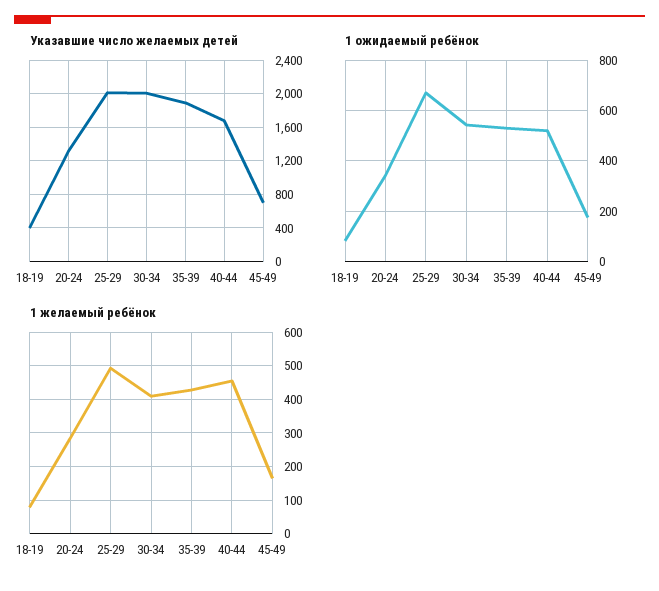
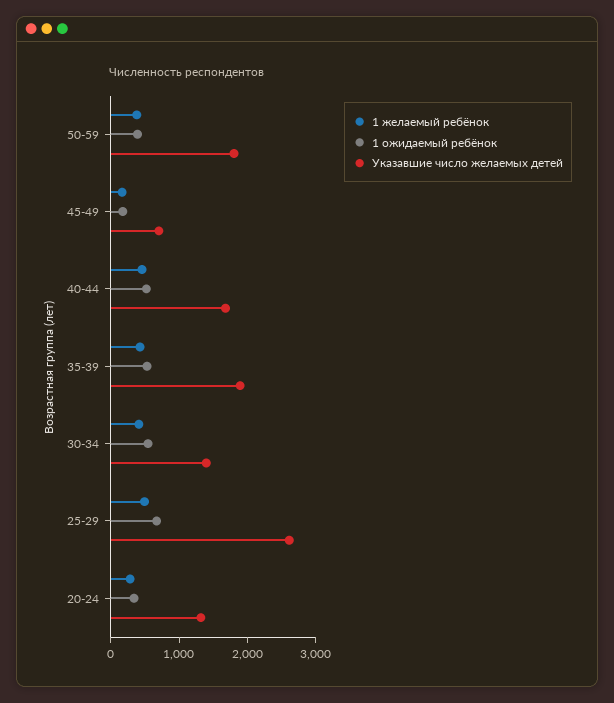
Указавшие число желаемых детей, 18-19: 400 -> none
Указавшие число желаемых детей, 25-29: 2000 -> 2600
Указавшие число желаемых детей, 30-34: 2000 -> 1400
1 ожидаемый ребёнок, 18-19: 75 -> none
1 желаемый ребёнок, 18-19: 80 -> none
1 желаемый ребёнок, 50-59: none -> 400
1 ожидаемый ребёнок, 50-59: none -> 400
Указавшие число желаемых детей, 50-59: none -> 1800

